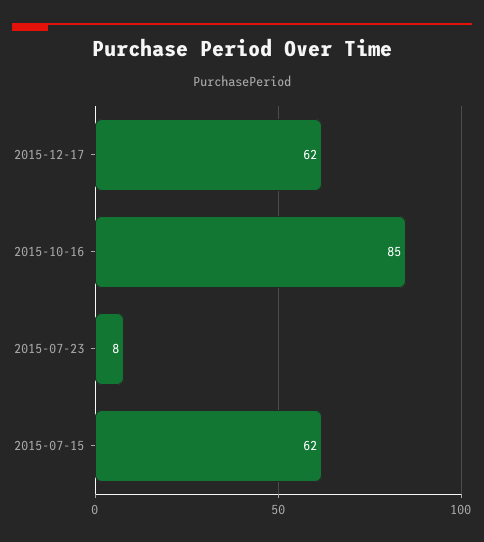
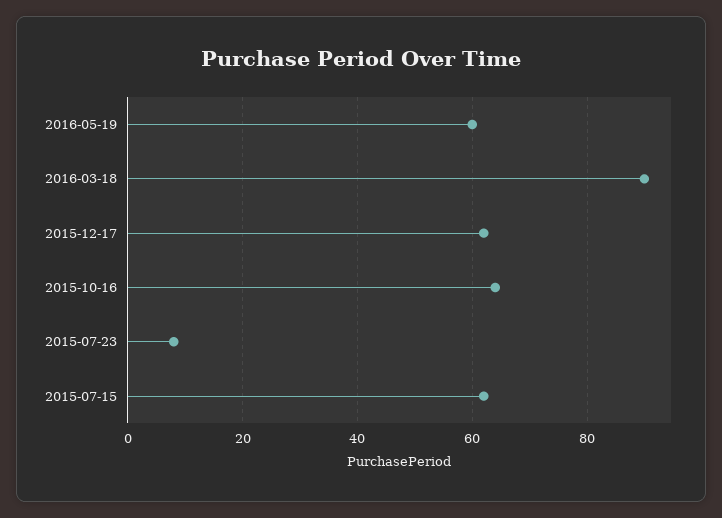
2015-10-16: 85 -> 65
2016-05-19: none -> 60
2016-03-18: none -> 90

